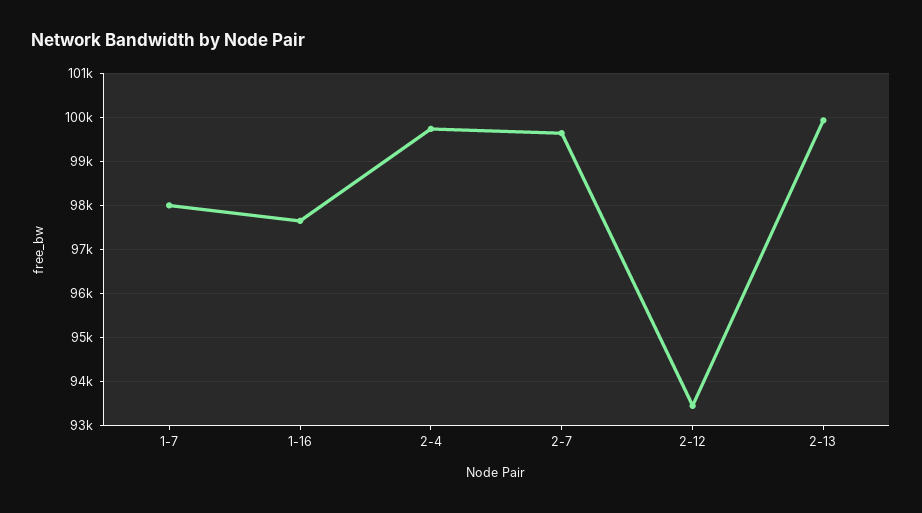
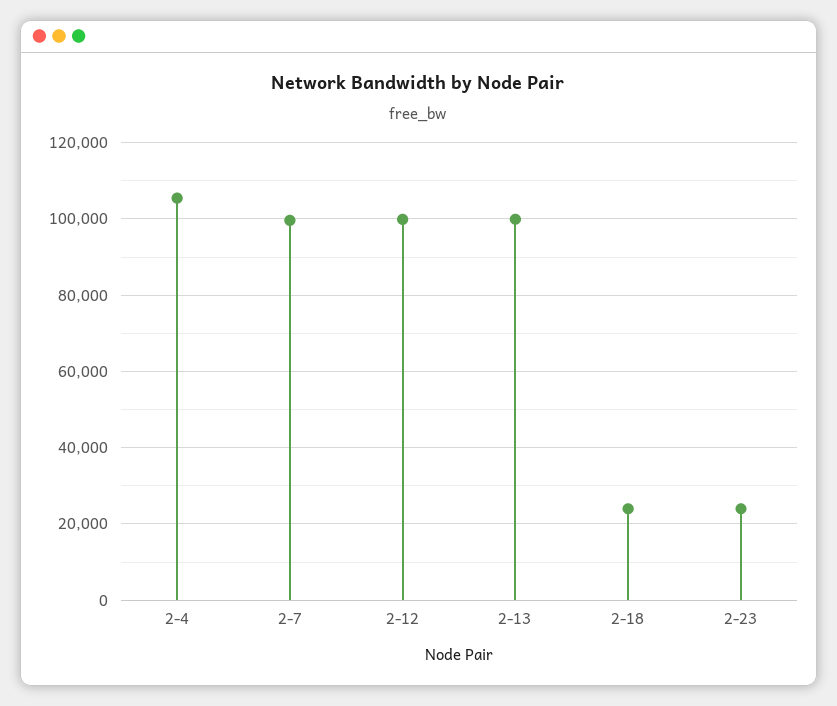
1-7: 98000 -> none
1-16: 97600 -> none
2-4: 99800 -> 106000
2-12: 93400 -> 100000
2-18: none -> 24000
2-23: none -> 24000

